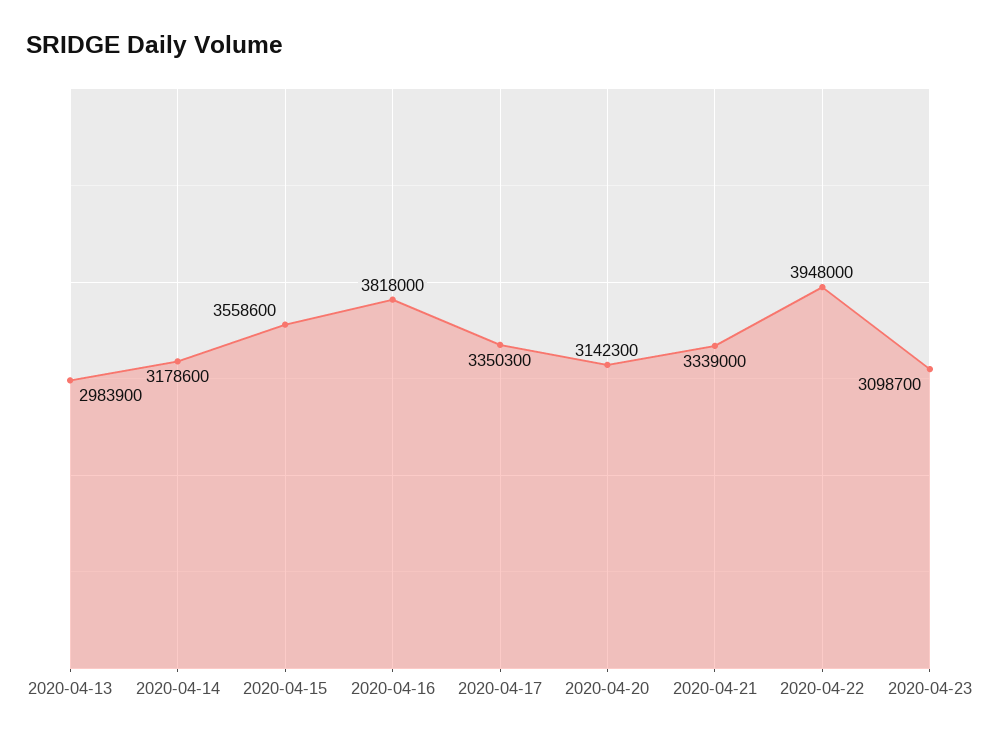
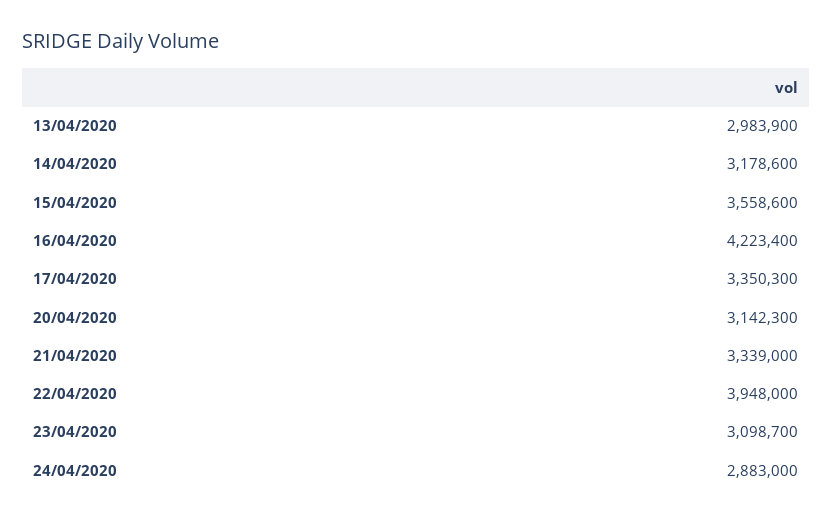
2020-04-16: 3818000 -> 4223400
24/04/2020: none -> 2883000

